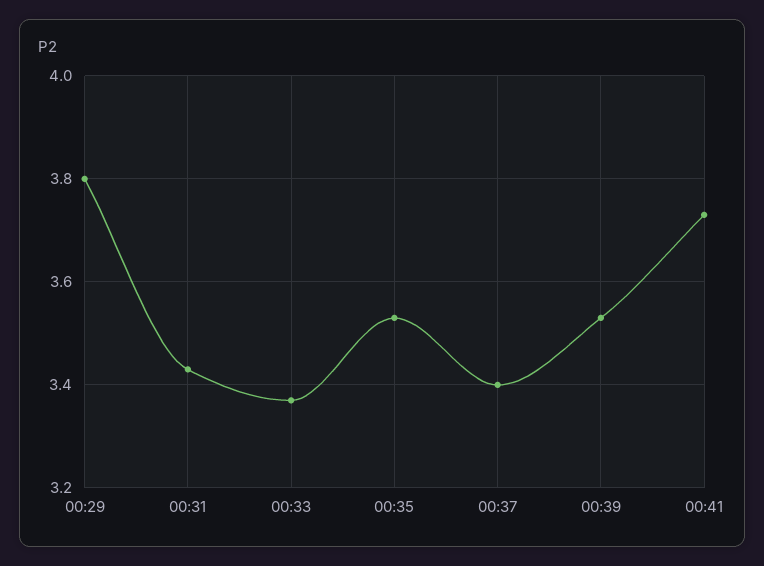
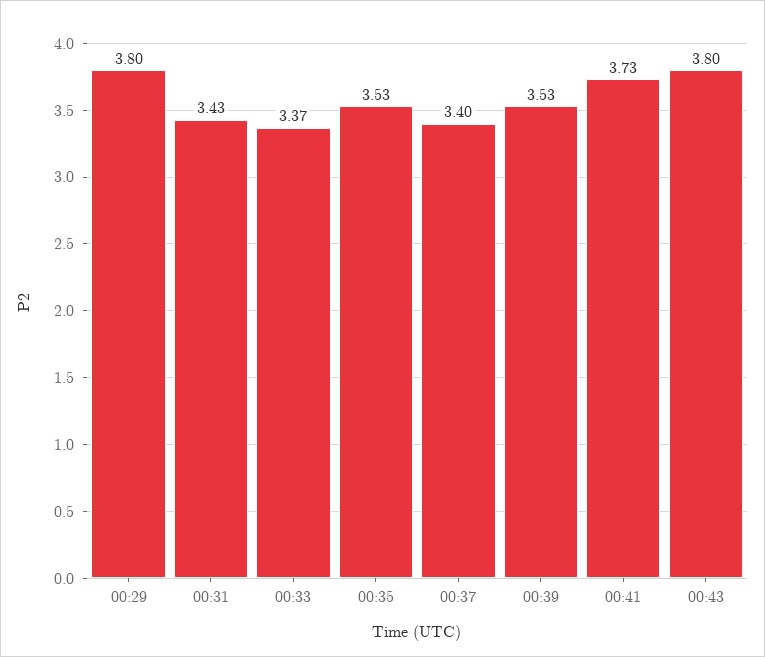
00:43: none -> 3.8

